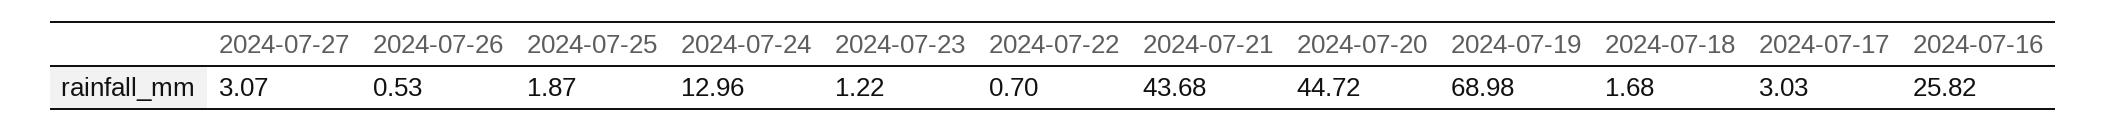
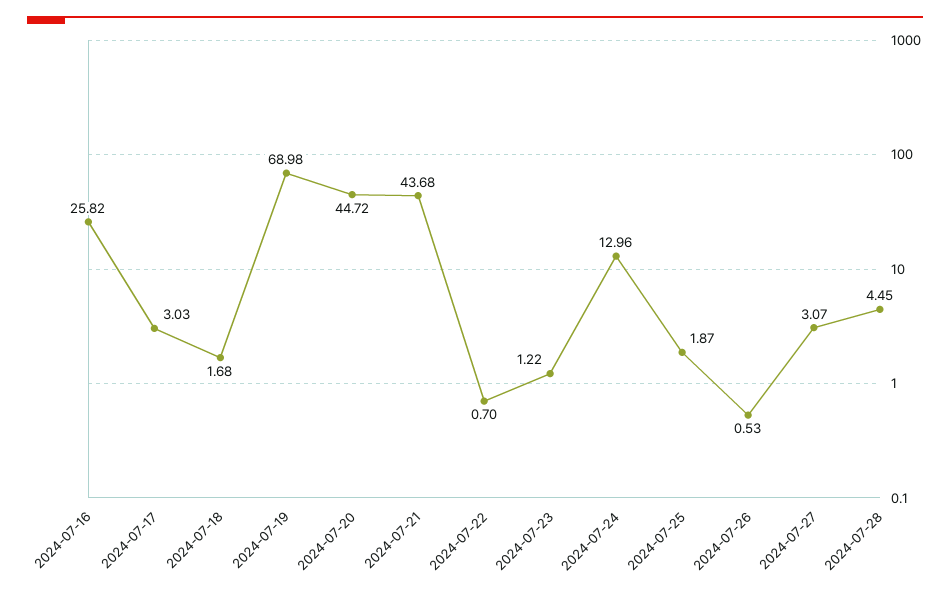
2024-07-28: none -> 4.45

